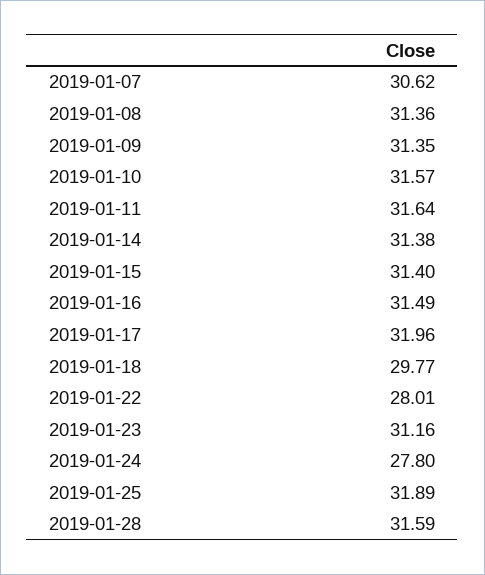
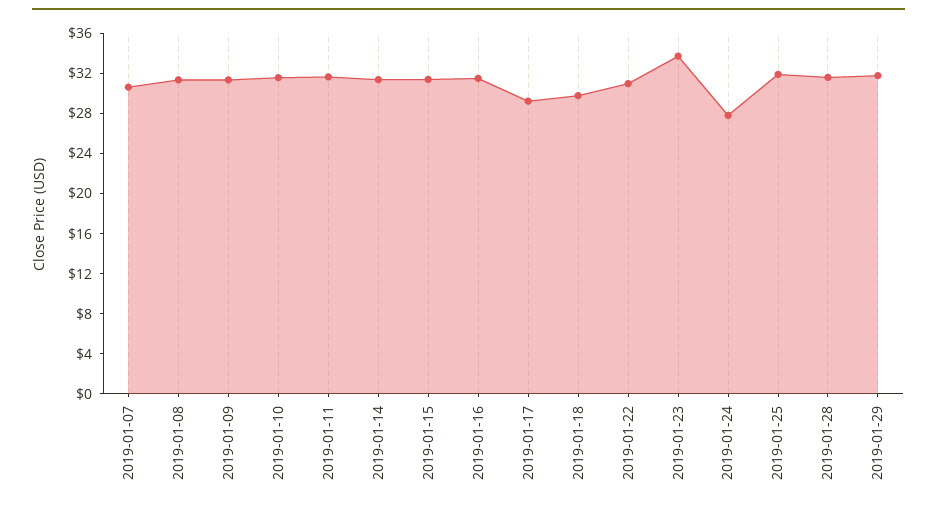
2019-01-17: 31.96 -> 29
2019-01-22: 28.01 -> 31
2019-01-23: 31.16 -> 34
2019-01-29: none -> 32

